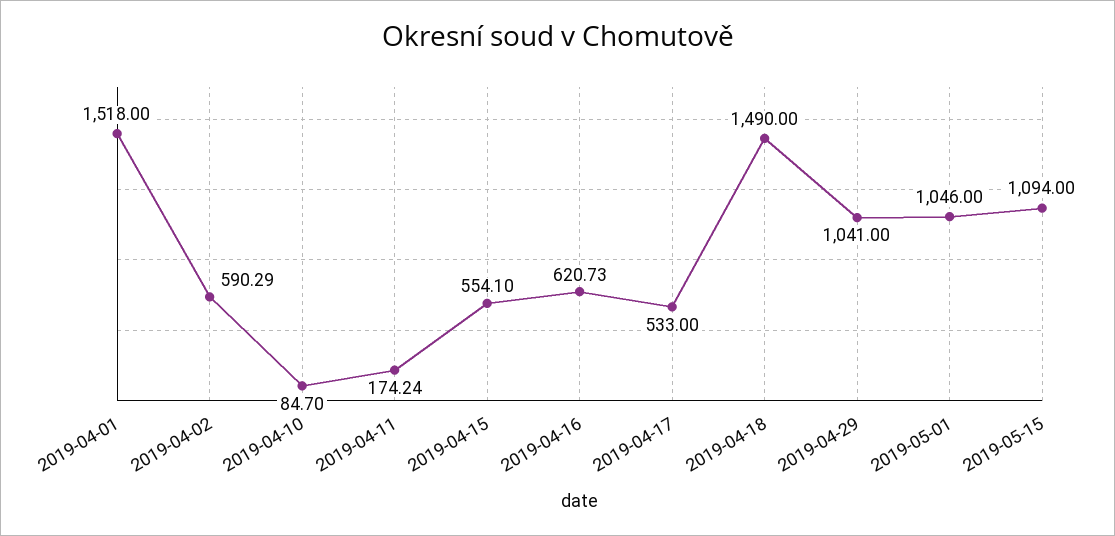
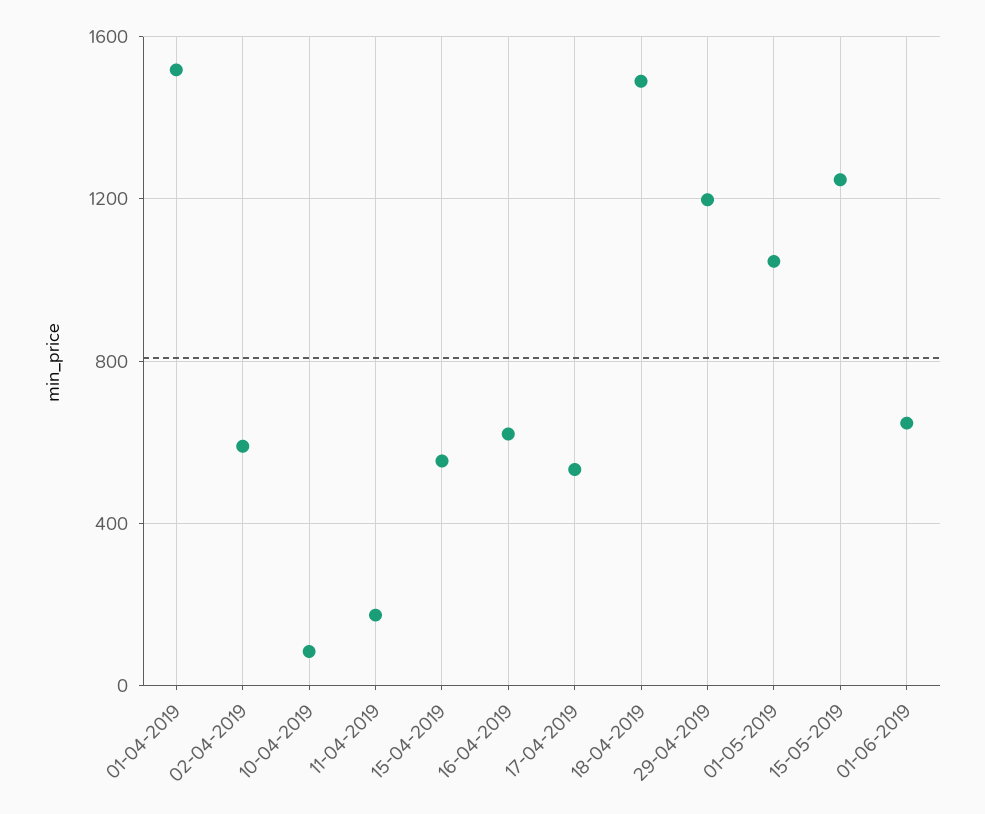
2019-04-29: 1041 -> 1200
2019-05-15: 1094 -> 1250
01-06-2019: none -> 650

